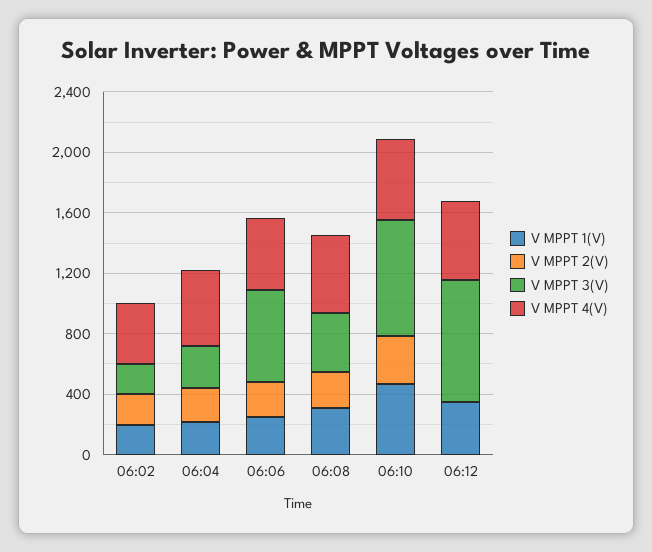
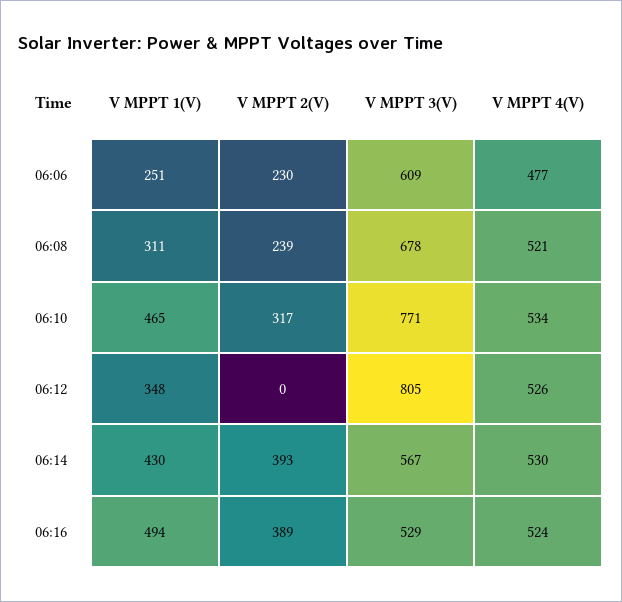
V MPPT 1(V), 06:02: 200 -> none
V MPPT 2(V), 06:02: 200 -> none
V MPPT 3(V), 06:02: 200 -> none
V MPPT 4(V), 06:02: 400 -> none
V MPPT 1(V), 06:04: 200 -> none
V MPPT 2(V), 06:04: 200 -> none
V MPPT 3(V), 06:04: 300 -> none
V MPPT 4(V), 06:04: 500 -> none
V MPPT 3(V), 06:08: 400 -> 678
V MPPT 1(V), 06:14: none -> 430
V MPPT 2(V), 06:14: none -> 393
V MPPT 3(V), 06:14: none -> 567
V MPPT 4(V), 06:14: none -> 530
V MPPT 1(V), 06:16: none -> 494
V MPPT 2(V), 06:16: none -> 389
V MPPT 3(V), 06:16: none -> 529
V MPPT 4(V), 06:16: none -> 524

